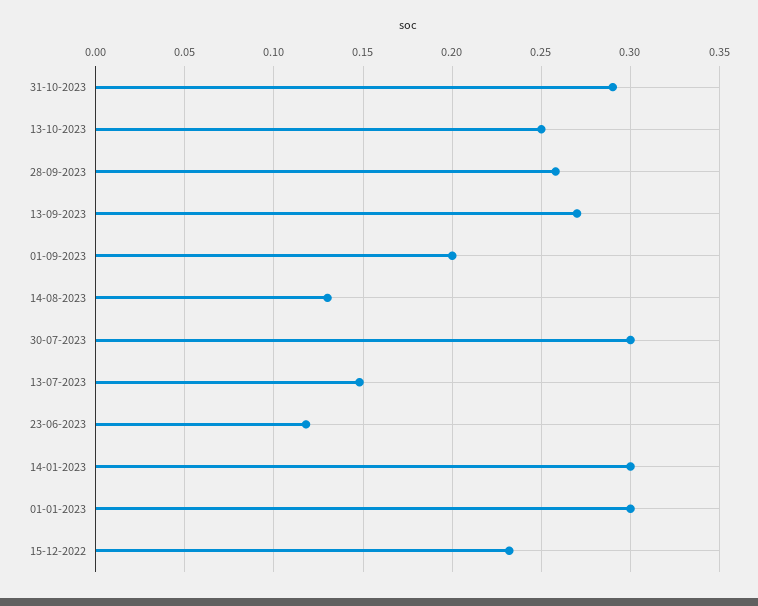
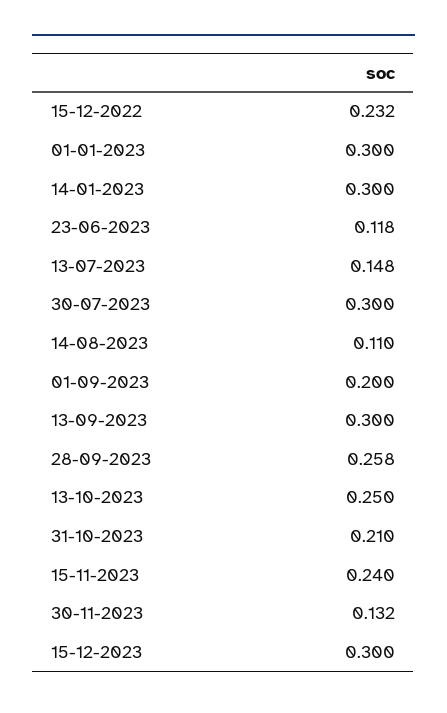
31-10-2023: 0.29 -> 0.21
13-09-2023: 0.27 -> 0.3
14-08-2023: 0.13 -> 0.11
15-11-2023: none -> 0.24
30-11-2023: none -> 0.132
15-12-2023: none -> 0.3

